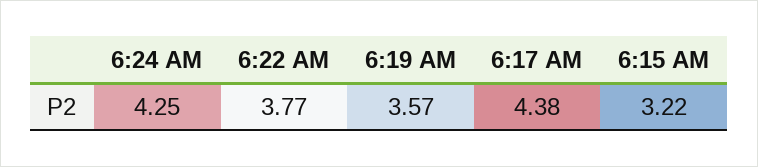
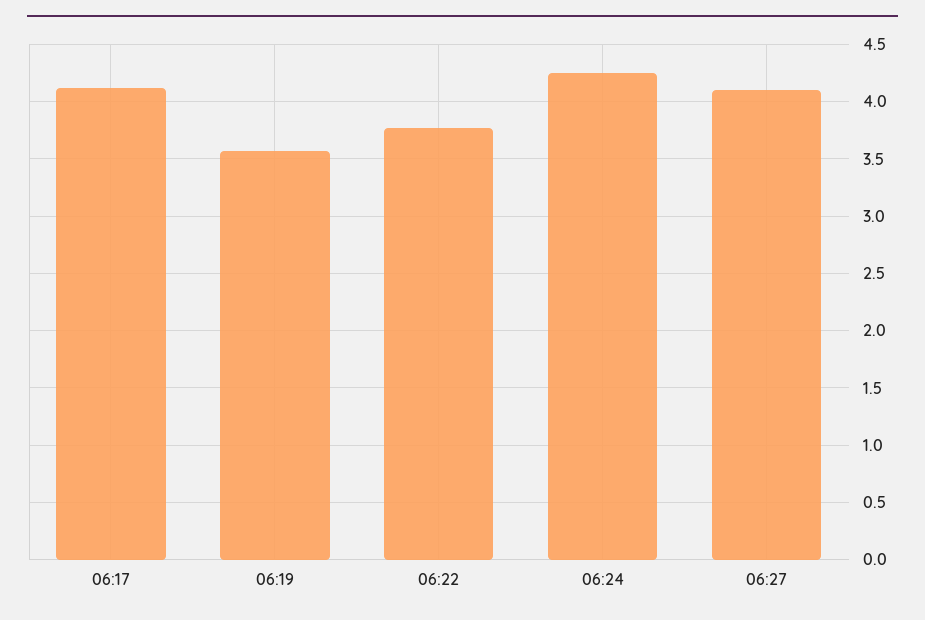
6:17 AM: 4.38 -> 4.1
6:15 AM: 3.22 -> none
06:27: none -> 4.1

